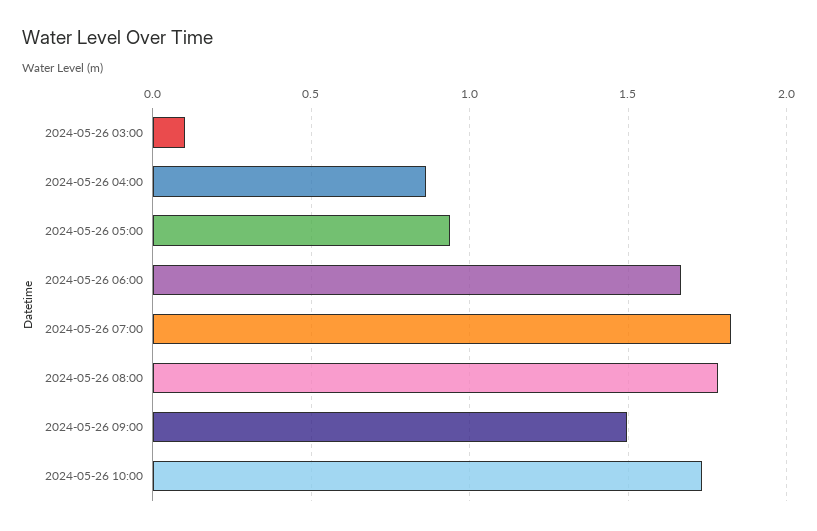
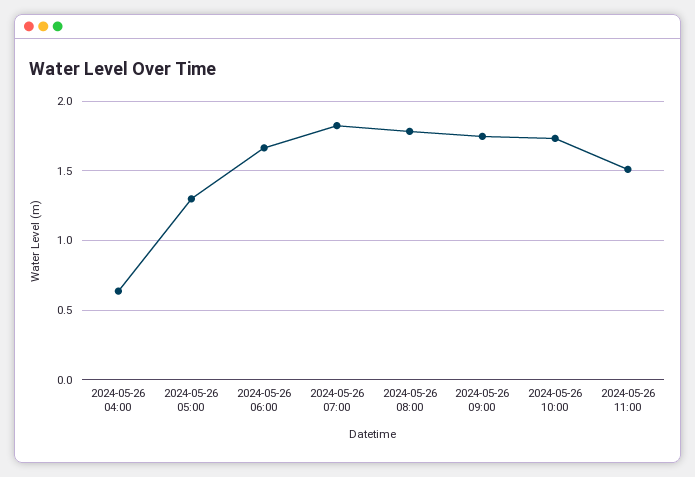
2024-05-26 03:00: 0.1 -> none
2024-05-26 04:00: 0.85 -> 0.65
2024-05-26 05:00: 0.95 -> 1.3
2024-05-26 09:00: 1.5 -> 1.75
2024-05-26 11:00: none -> 1.5

